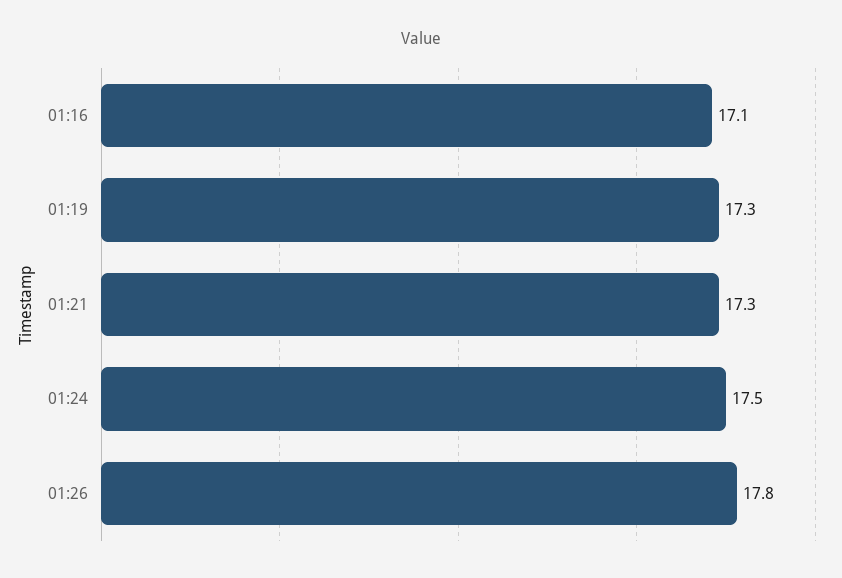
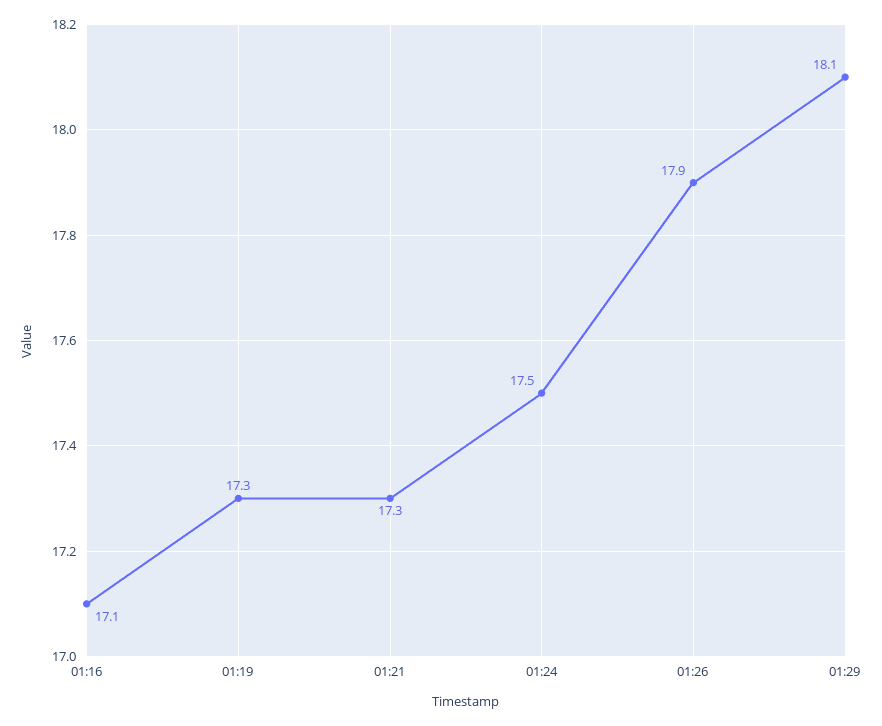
01:26: 17.8 -> 17.9
01:29: none -> 18.1

